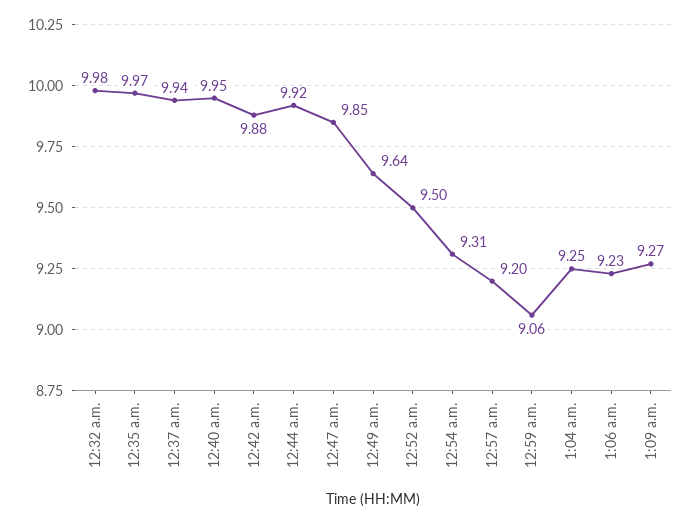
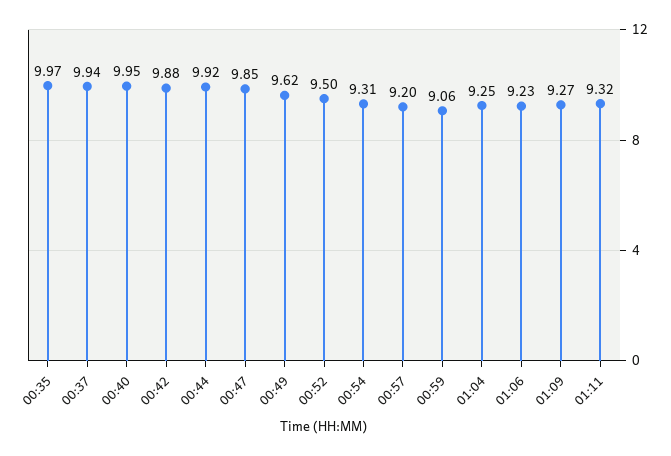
12:32 a.m.: 9.98 -> none
12:49 a.m.: 9.64 -> 9.62
01:11: none -> 9.32

